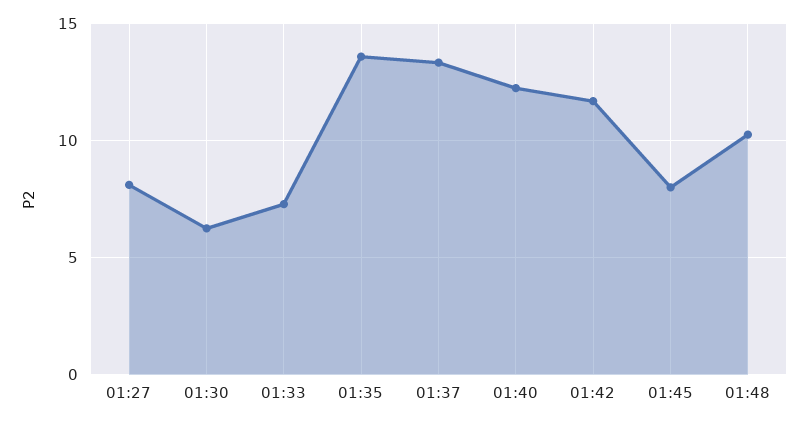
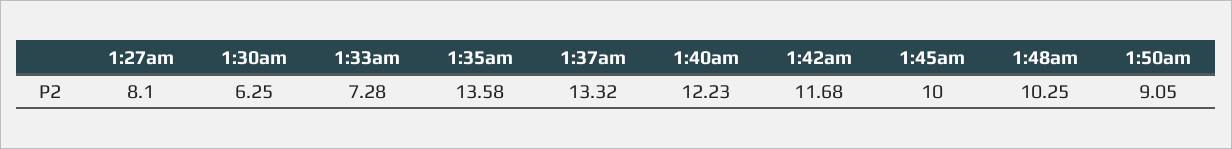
01:45: 8 -> 10
1:50am: none -> 9.05

